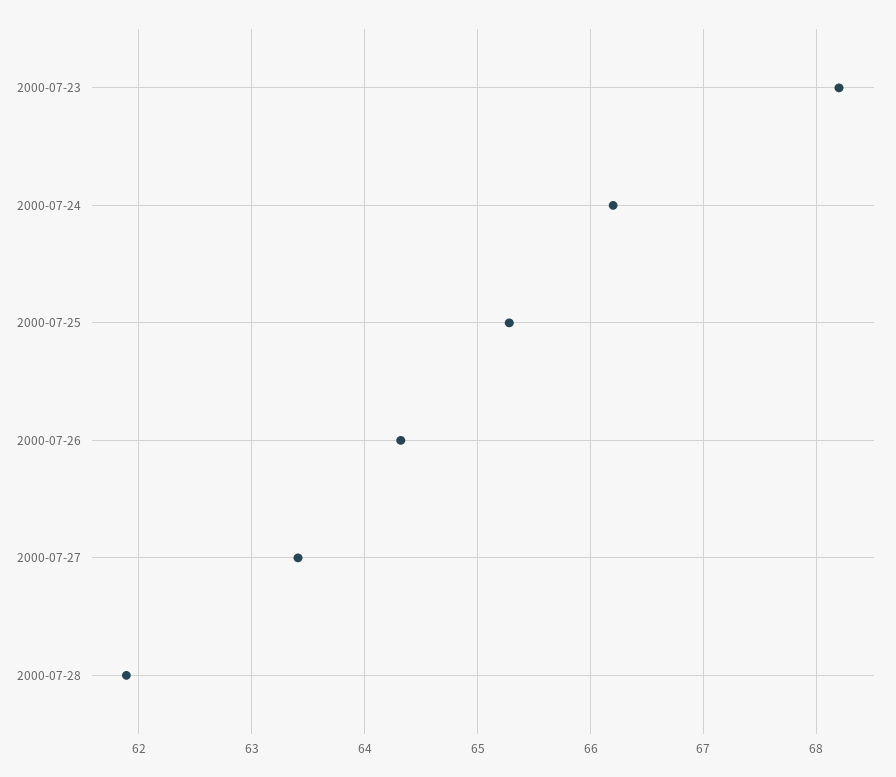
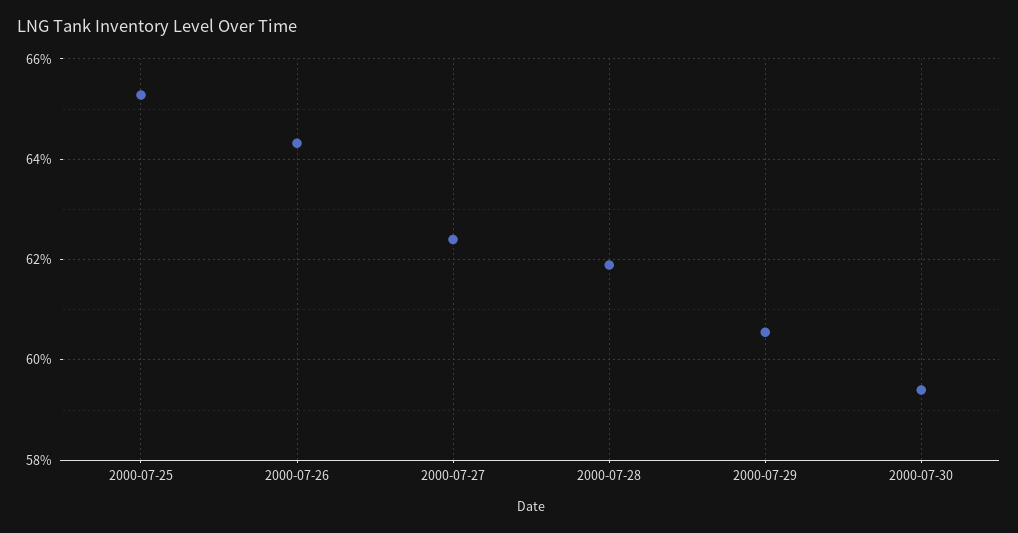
2000-07-23: 68.2 -> none
2000-07-24: 66.2 -> none
2000-07-27: 63.4 -> 62.4
2000-07-29: none -> 60.6
2000-07-30: none -> 59.4

